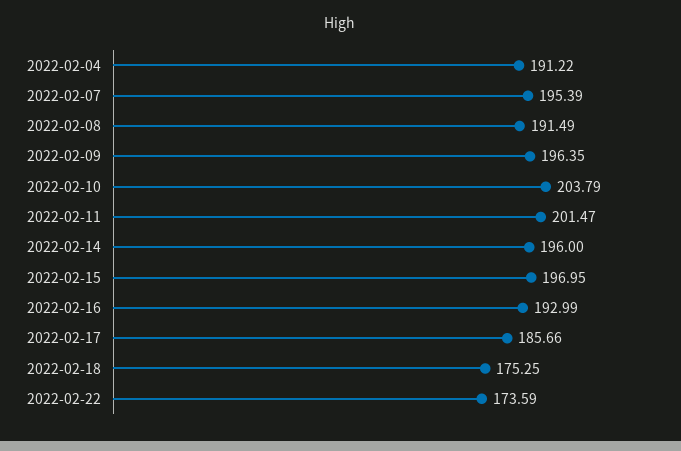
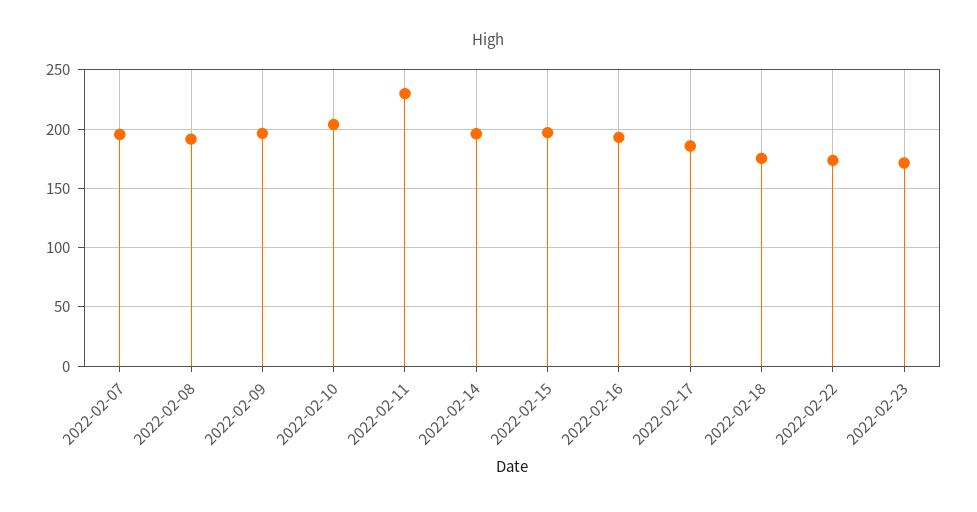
2022-02-04: 191.22 -> none
2022-02-11: 201.47 -> 230
2022-02-23: none -> 170

